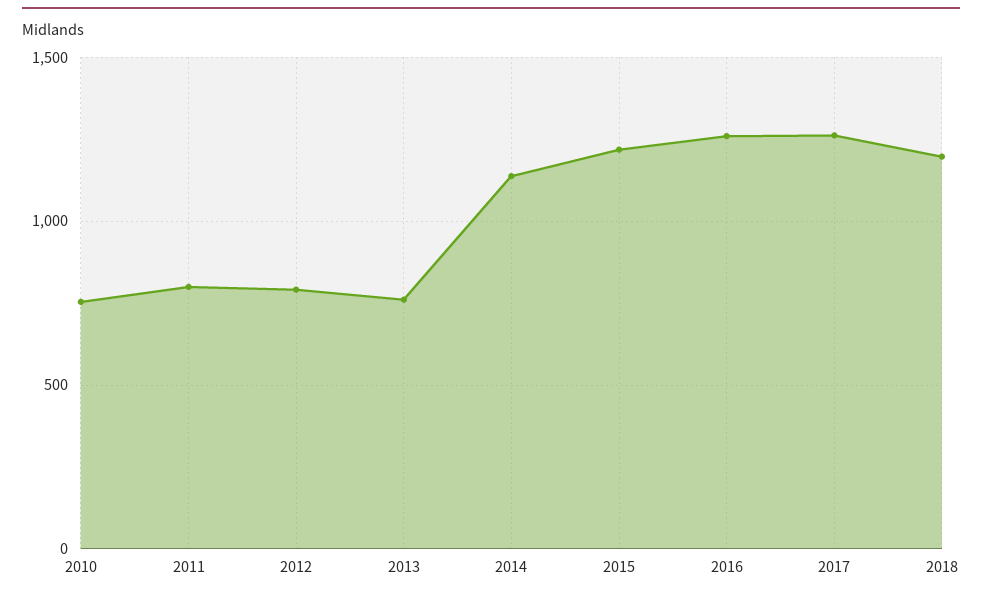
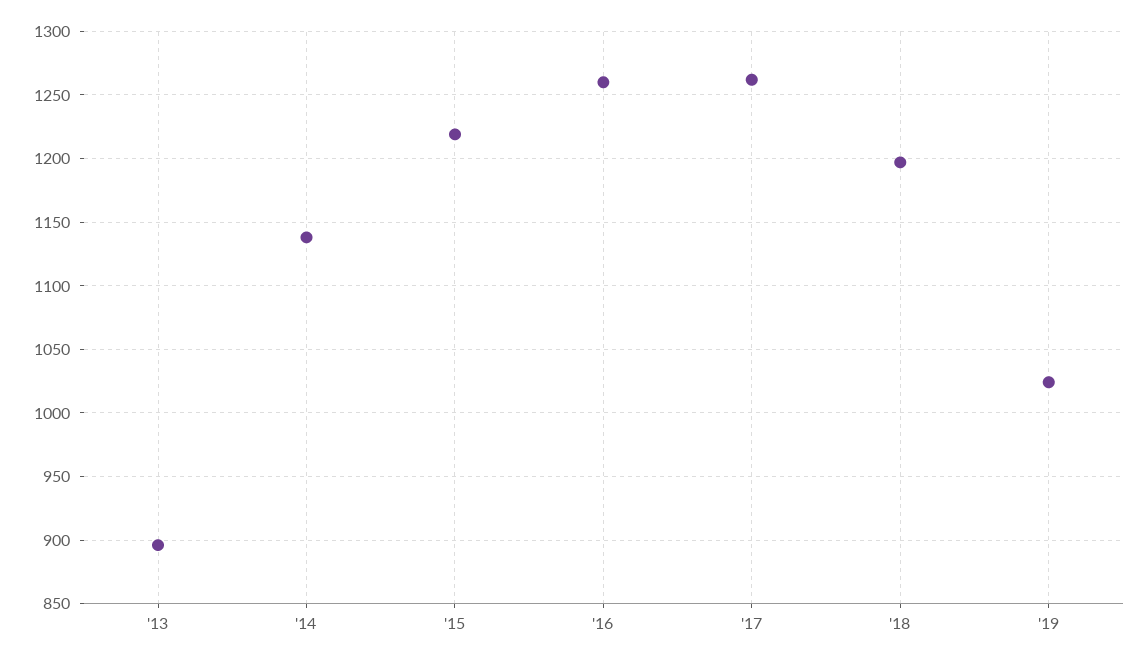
2010: 750 -> none
2011: 800 -> none
2012: 800 -> none
2013: 750 -> 895
'19: none -> 1025

